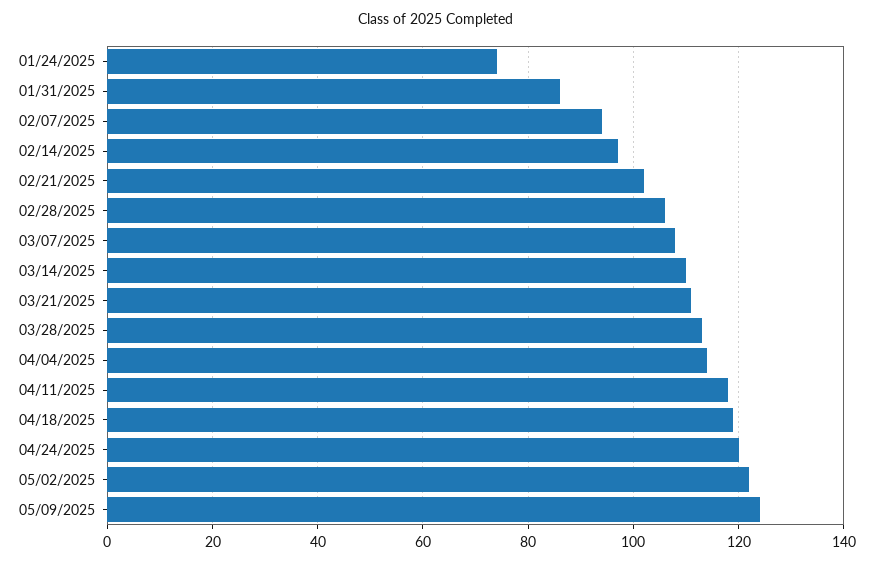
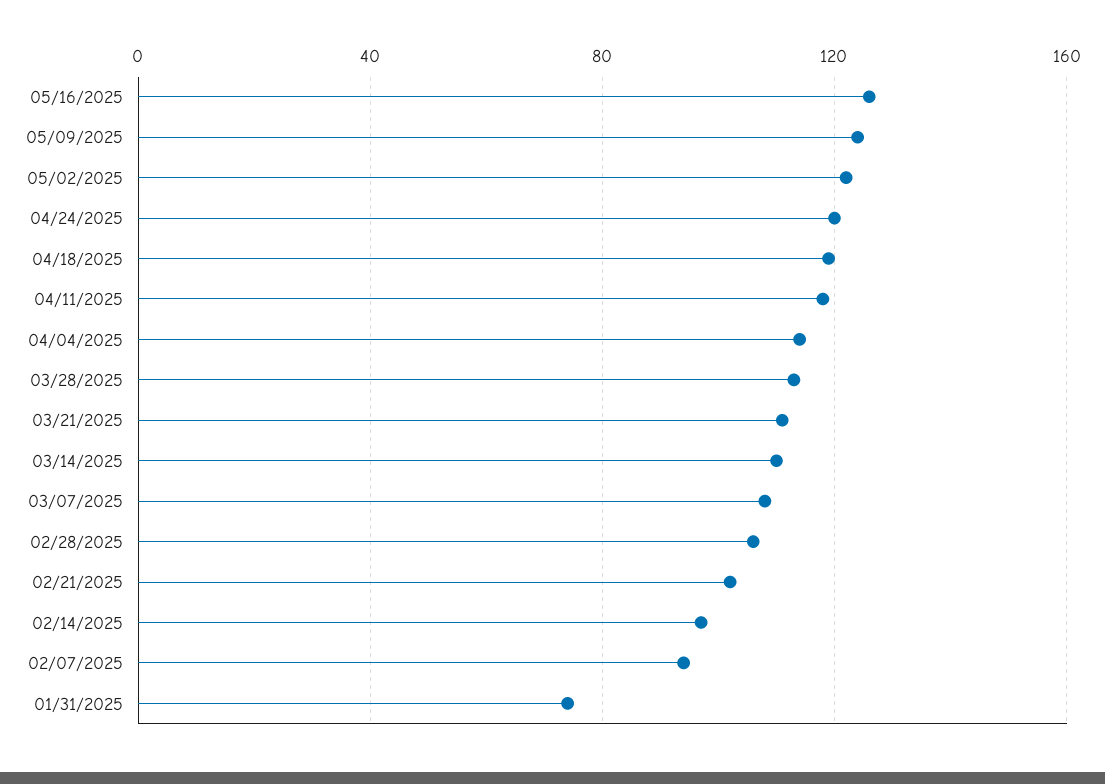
01/24/2025: 75 -> none
01/31/2025: 85 -> 75
05/16/2025: none -> 125

